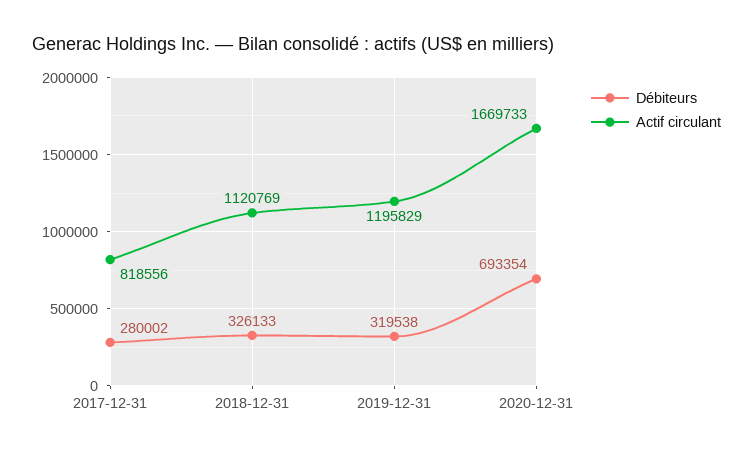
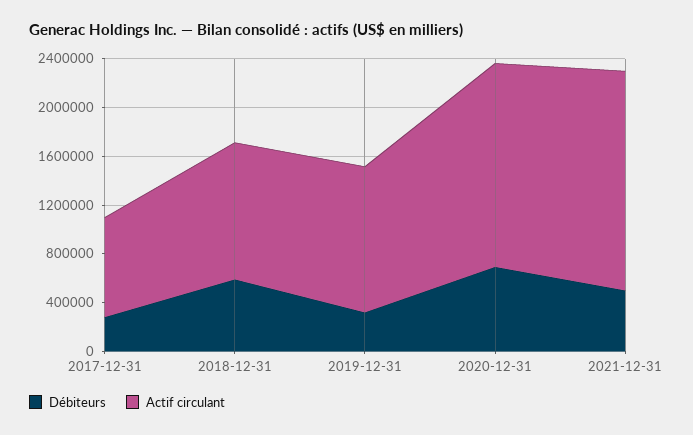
Débiteurs, 2018-12-31: 326133 -> 600000
Débiteurs, 2021-12-31: none -> 500000
Actif circulant, 2021-12-31: none -> 1800000

